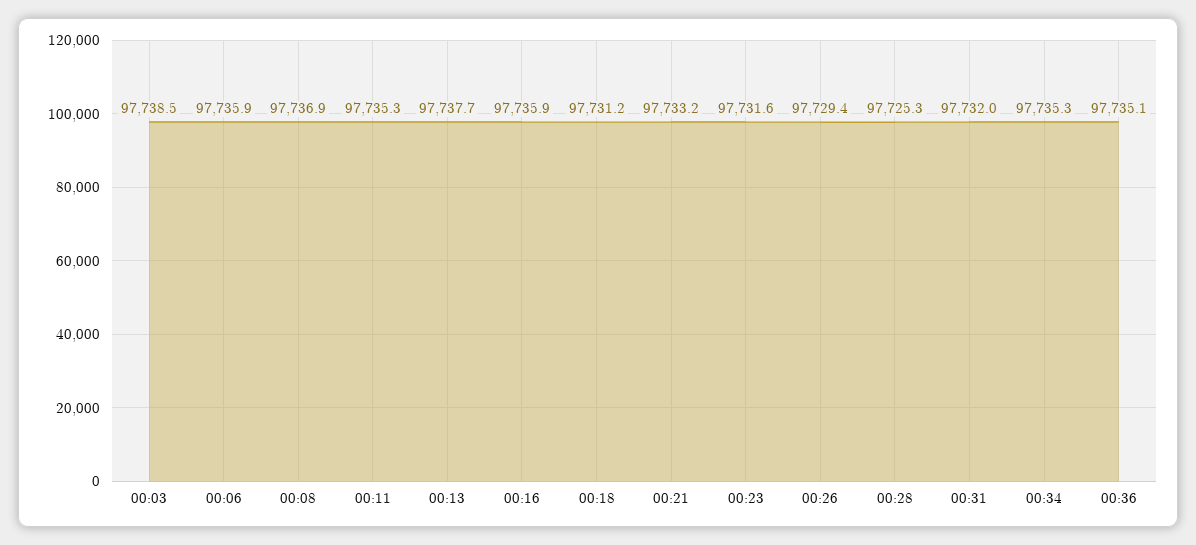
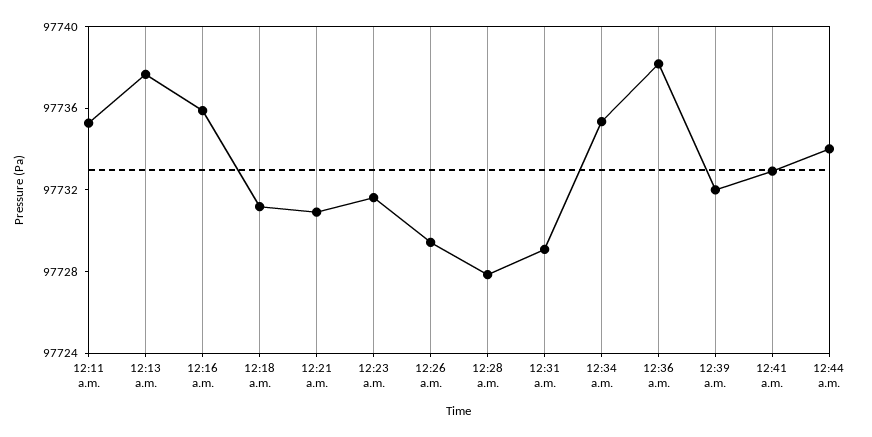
00:03: 97738.5 -> none
00:06: 97735.9 -> none
00:08: 97736.9 -> none
00:21: 97733.2 -> 97731
00:28: 97725.3 -> 97728
00:31: 97732 -> 97729
00:36: 97735.1 -> 97738
12:39 a.m.: none -> 97732
12:41 a.m.: none -> 97733
12:44 a.m.: none -> 97734

